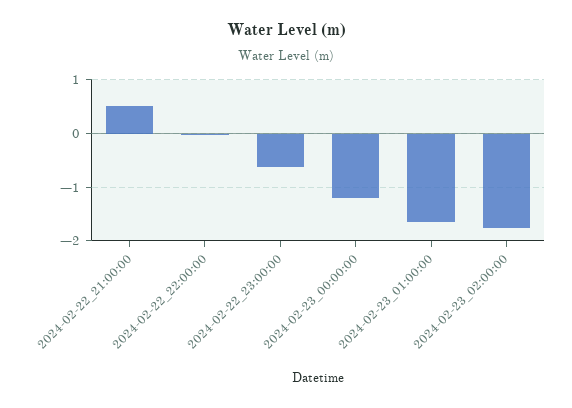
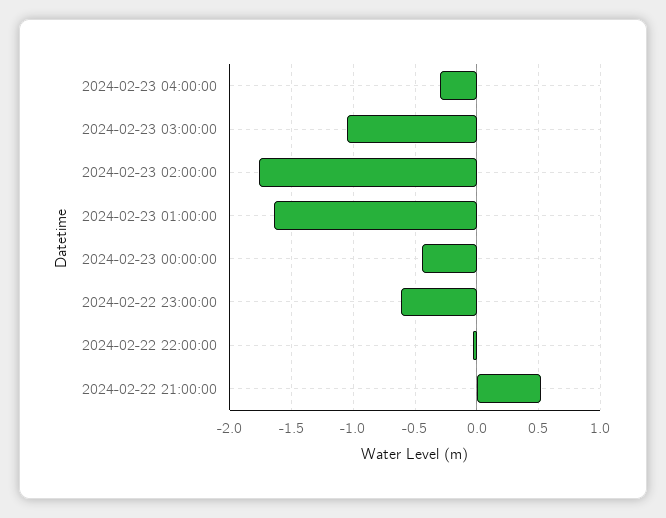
2024-02-23_00:00:00: -1.2 -> -0.45
2024-02-23 04:00:00: none -> -0.3
2024-02-23 03:00:00: none -> -1.05

